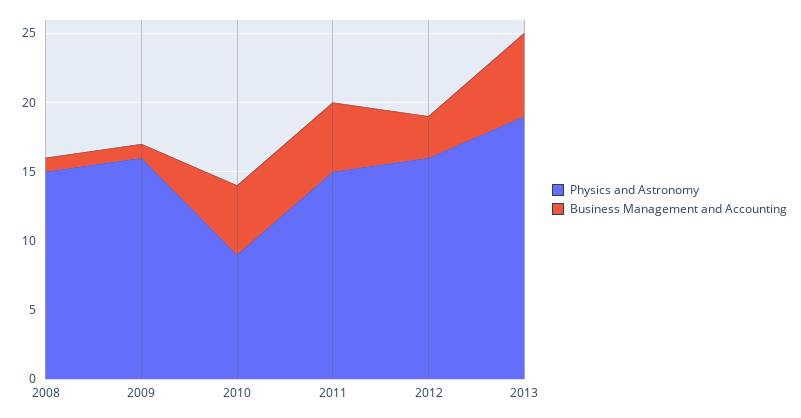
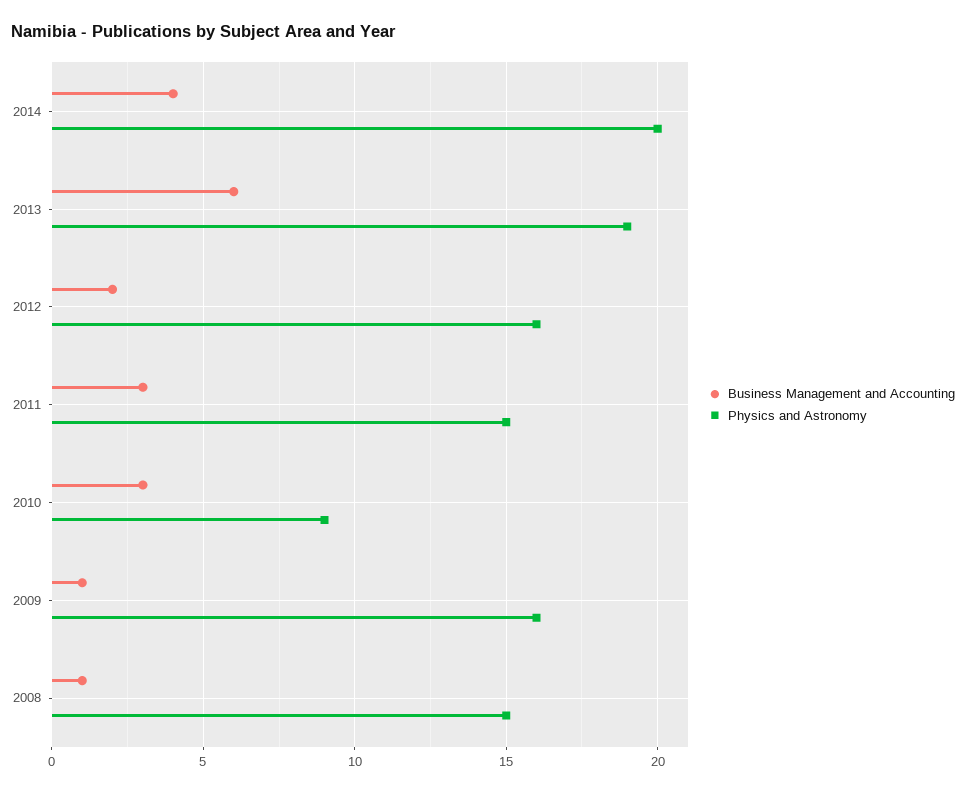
Business Management and Accounting, 2010: 5 -> 3
Business Management and Accounting, 2011: 5 -> 3
Business Management and Accounting, 2012: 3 -> 2
Business Management and Accounting, 2014: none -> 4
Physics and Astronomy, 2014: none -> 20

